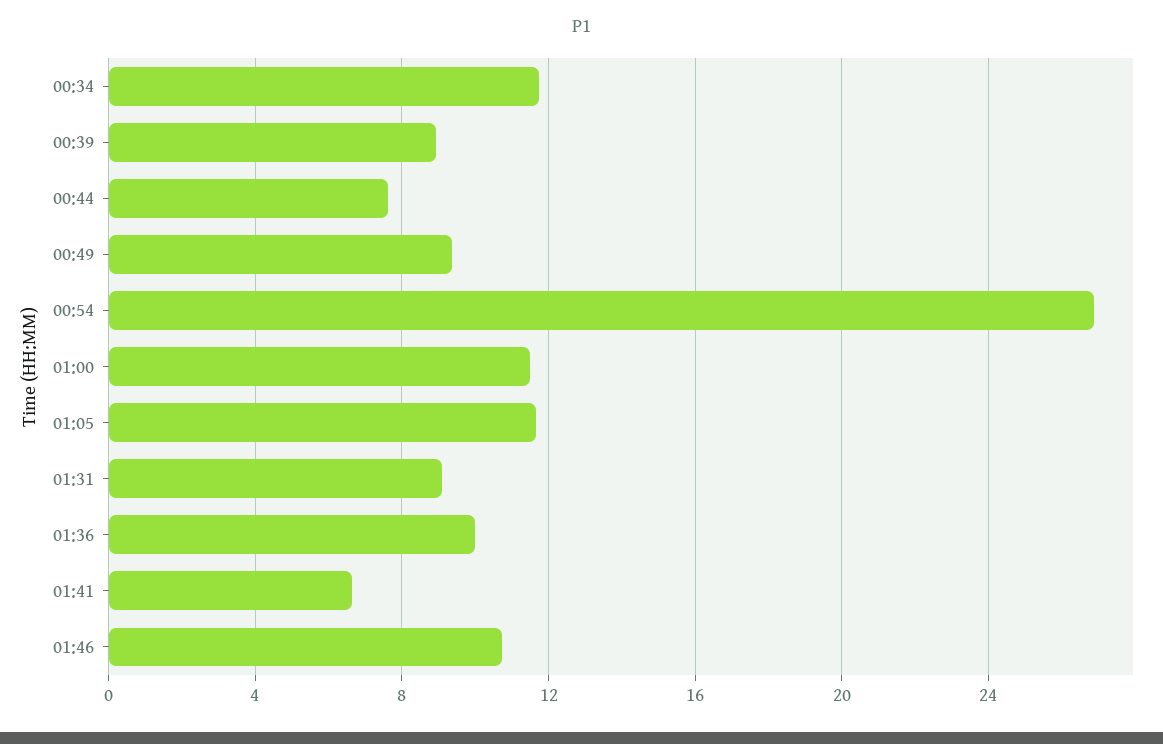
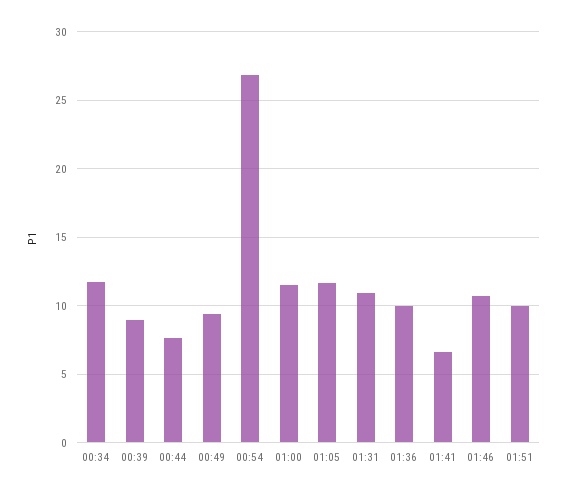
01:31: 9 -> 11
01:51: none -> 10

